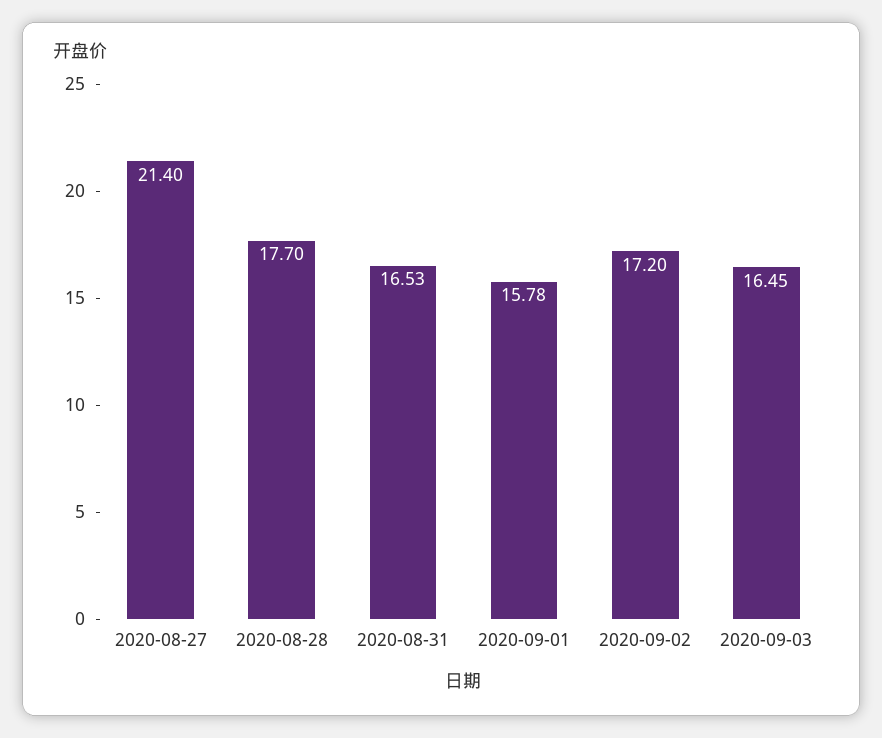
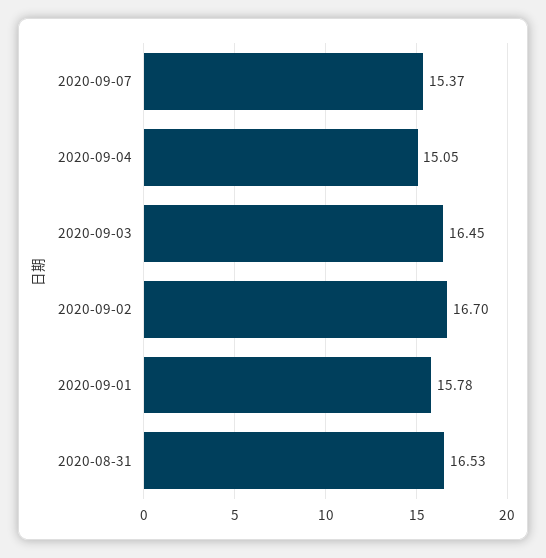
2020-08-27: 21.4 -> none
2020-08-28: 17.7 -> none
2020-09-02: 17.2 -> 16.7
2020-09-07: none -> 15.37
2020-09-04: none -> 15.05

